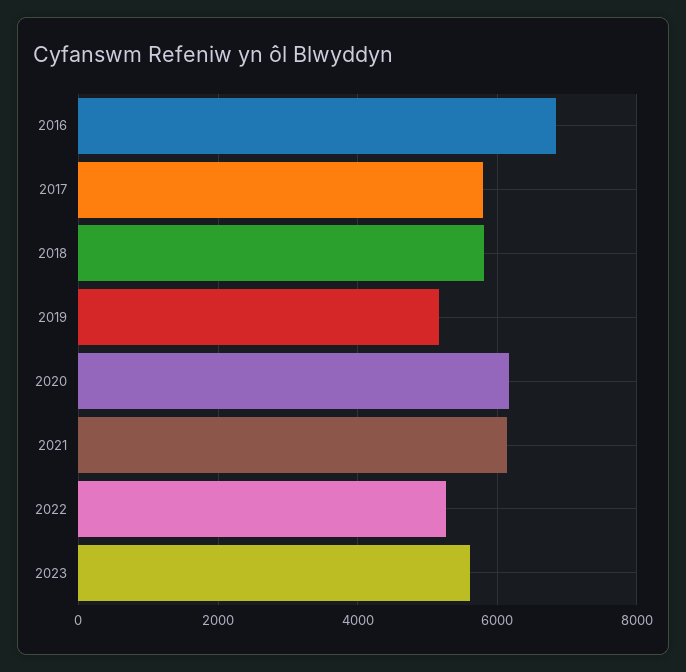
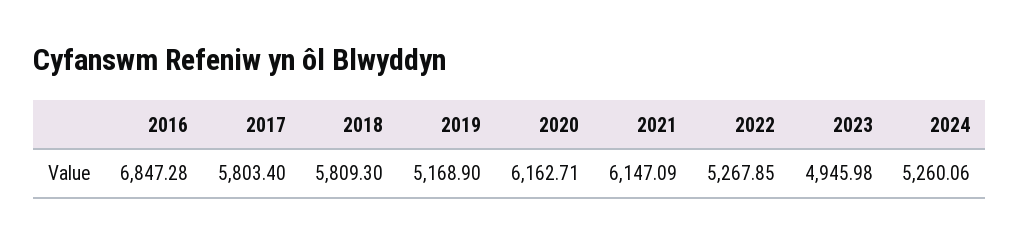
2023: 5600 -> 4945.98
2024: none -> 5260.06

